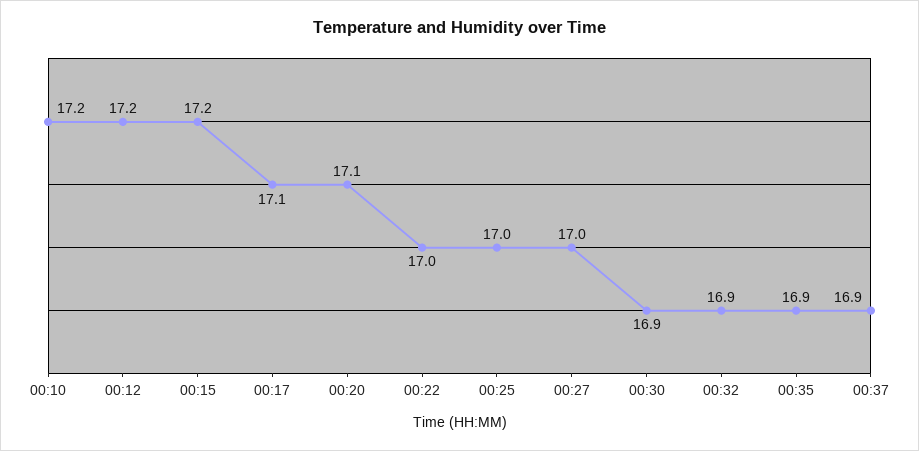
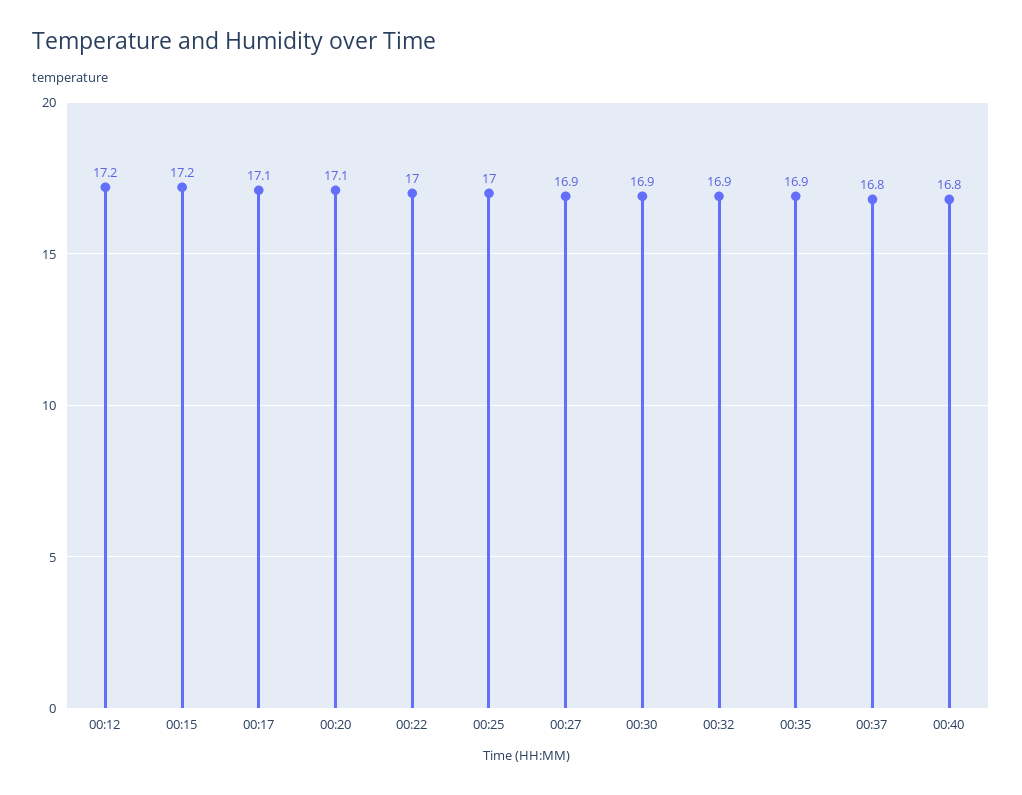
00:10: 17.2 -> none
00:27: 17 -> 16.9
00:37: 16.9 -> 16.8
00:40: none -> 16.8

